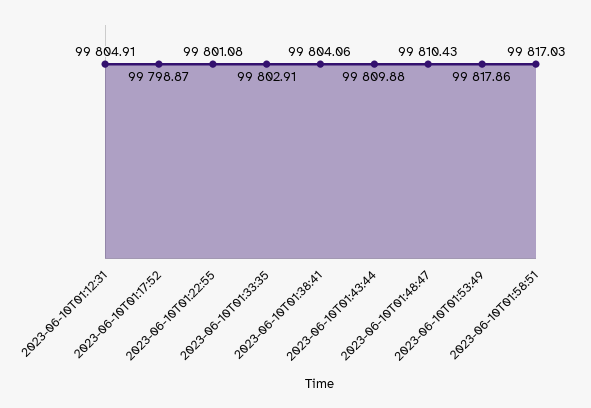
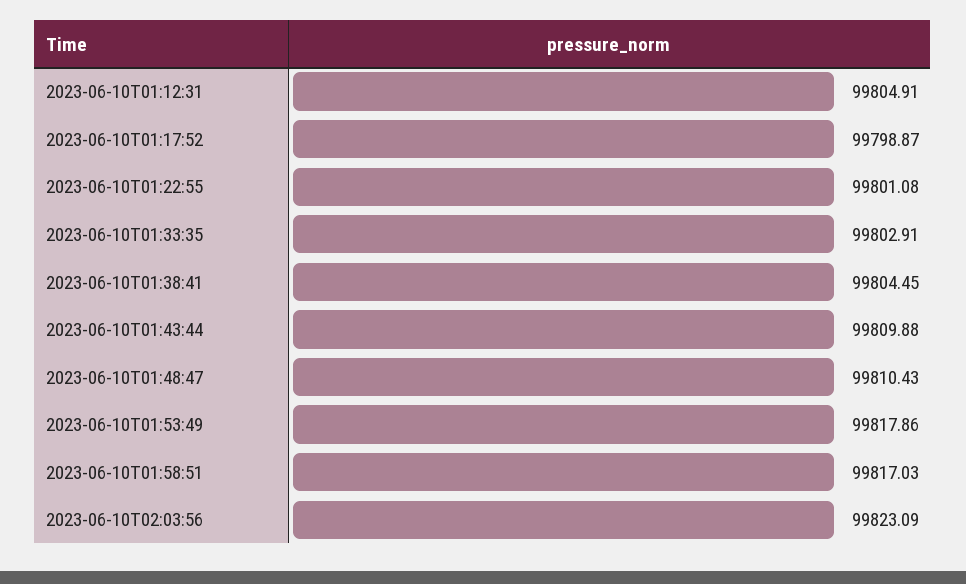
2023-06-10T01:38:41: 99804.06 -> 99804.45
2023-06-10T02:03:56: none -> 99823.09

